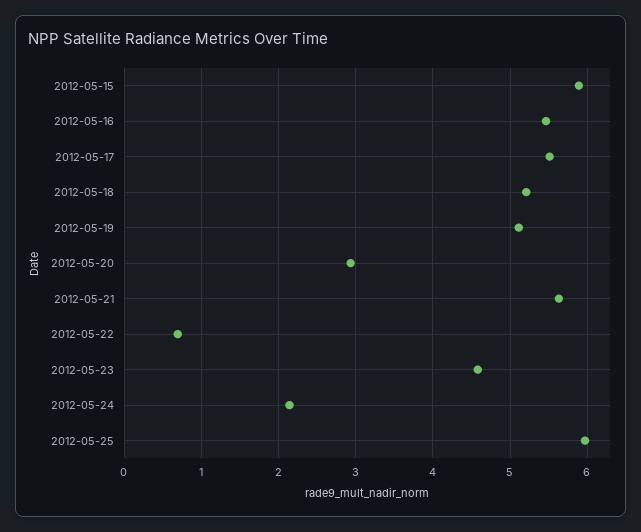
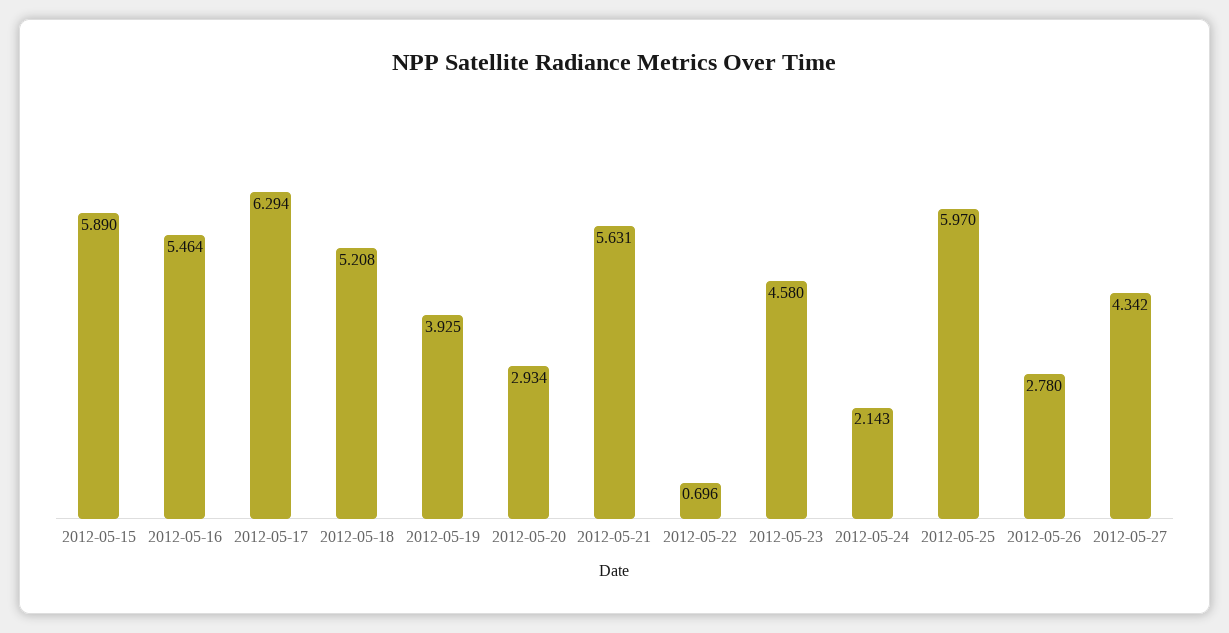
2012-05-17: 5.5 -> 6.294
2012-05-19: 5.1 -> 3.925
2012-05-26: none -> 2.78
2012-05-27: none -> 4.342

